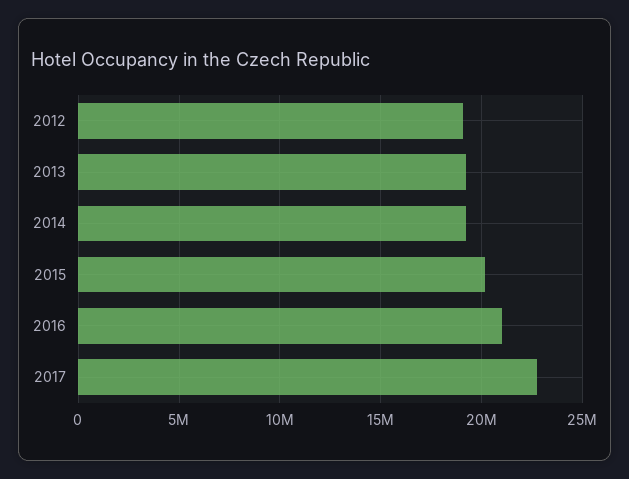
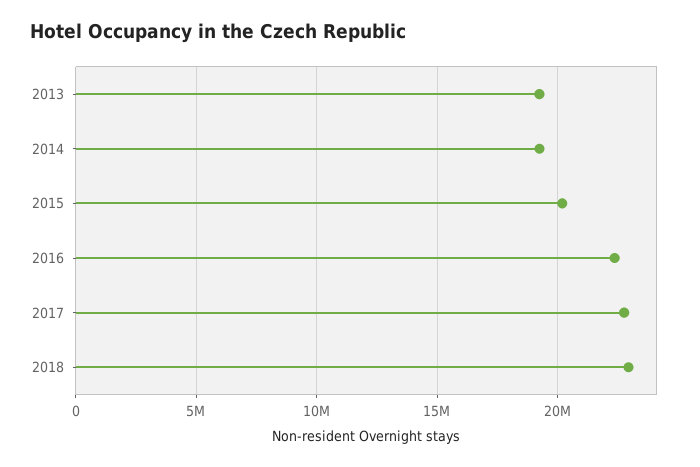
2012: 19000000 -> none
2016: 21000000 -> 22500000
2018: none -> 23000000

